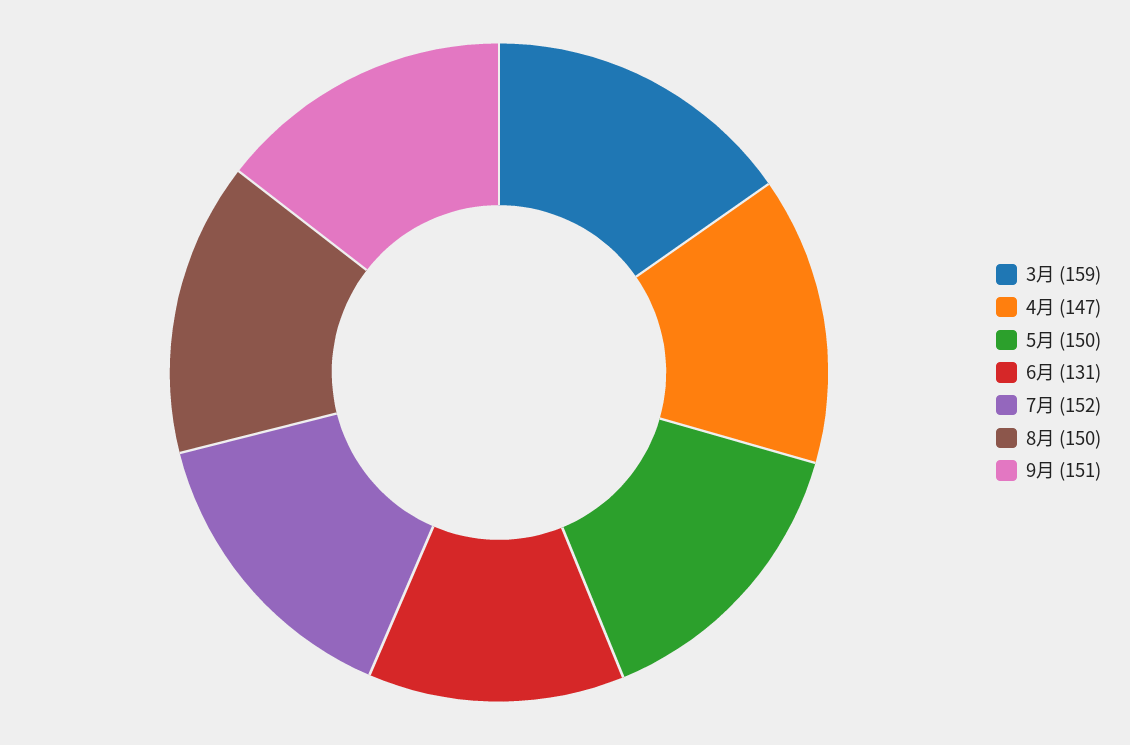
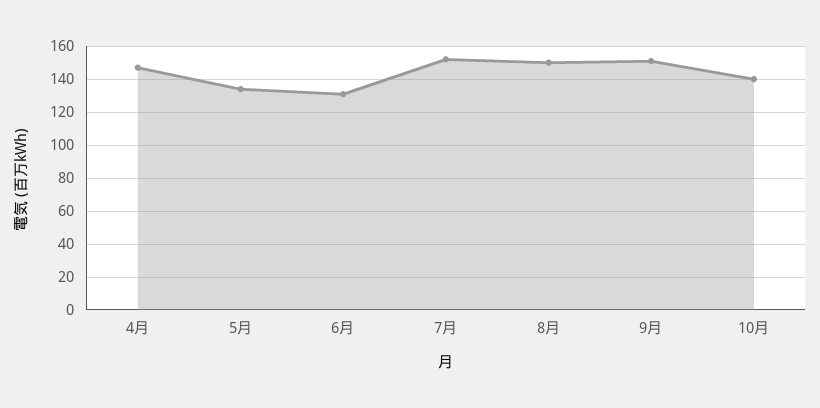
3月: 159 -> none
5月: 150 -> 135
10月: none -> 140

